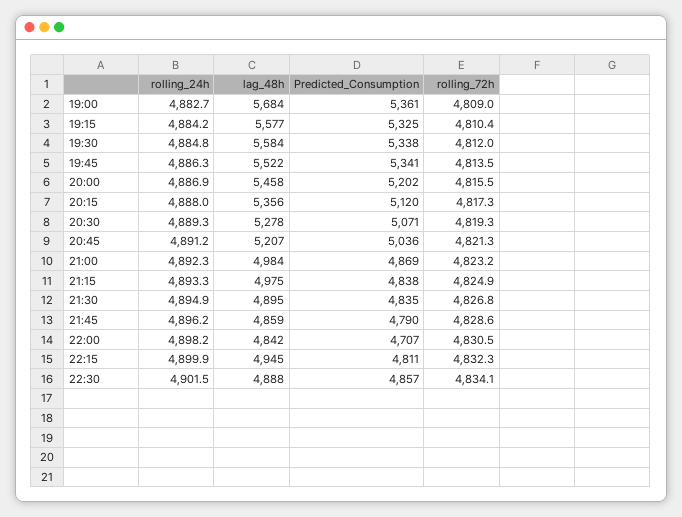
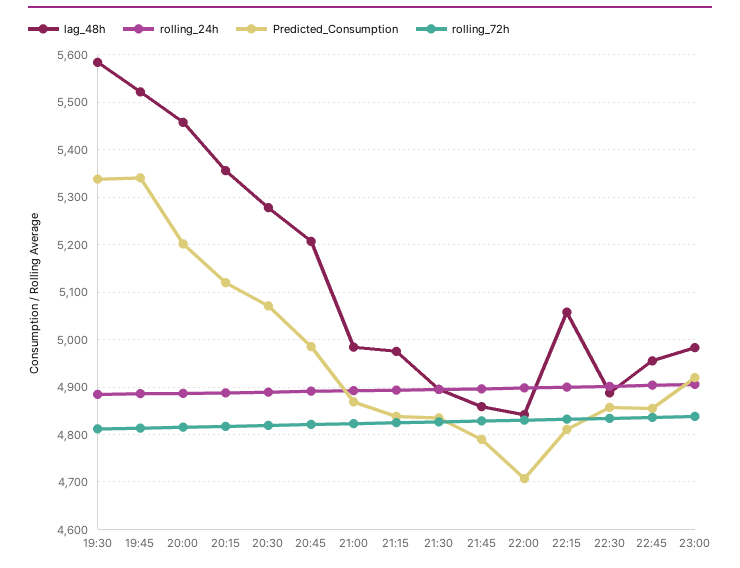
rolling_24h, 19:00: 4882.7 -> none
lag_48h, 19:00: 5684 -> none
Predicted_Consumption, 19:00: 5361 -> none
rolling_72h, 19:00: 4809 -> none
rolling_24h, 19:15: 4884.2 -> none
lag_48h, 19:15: 5577 -> none
Predicted_Consumption, 19:15: 5325 -> none
rolling_72h, 19:15: 4810.4 -> none
Predicted_Consumption, 20:45: 5036 -> 4980
lag_48h, 22:15: 4945 -> 5060
lag_48h, 22:45: none -> 4960
rolling_24h, 22:45: none -> 4900
Predicted_Consumption, 22:45: none -> 4860
rolling_72h, 22:45: none -> 4840
lag_48h, 23:00: none -> 4980
rolling_24h, 23:00: none -> 4900
Predicted_Consumption, 23:00: none -> 4920
rolling_72h, 23:00: none -> 4840

